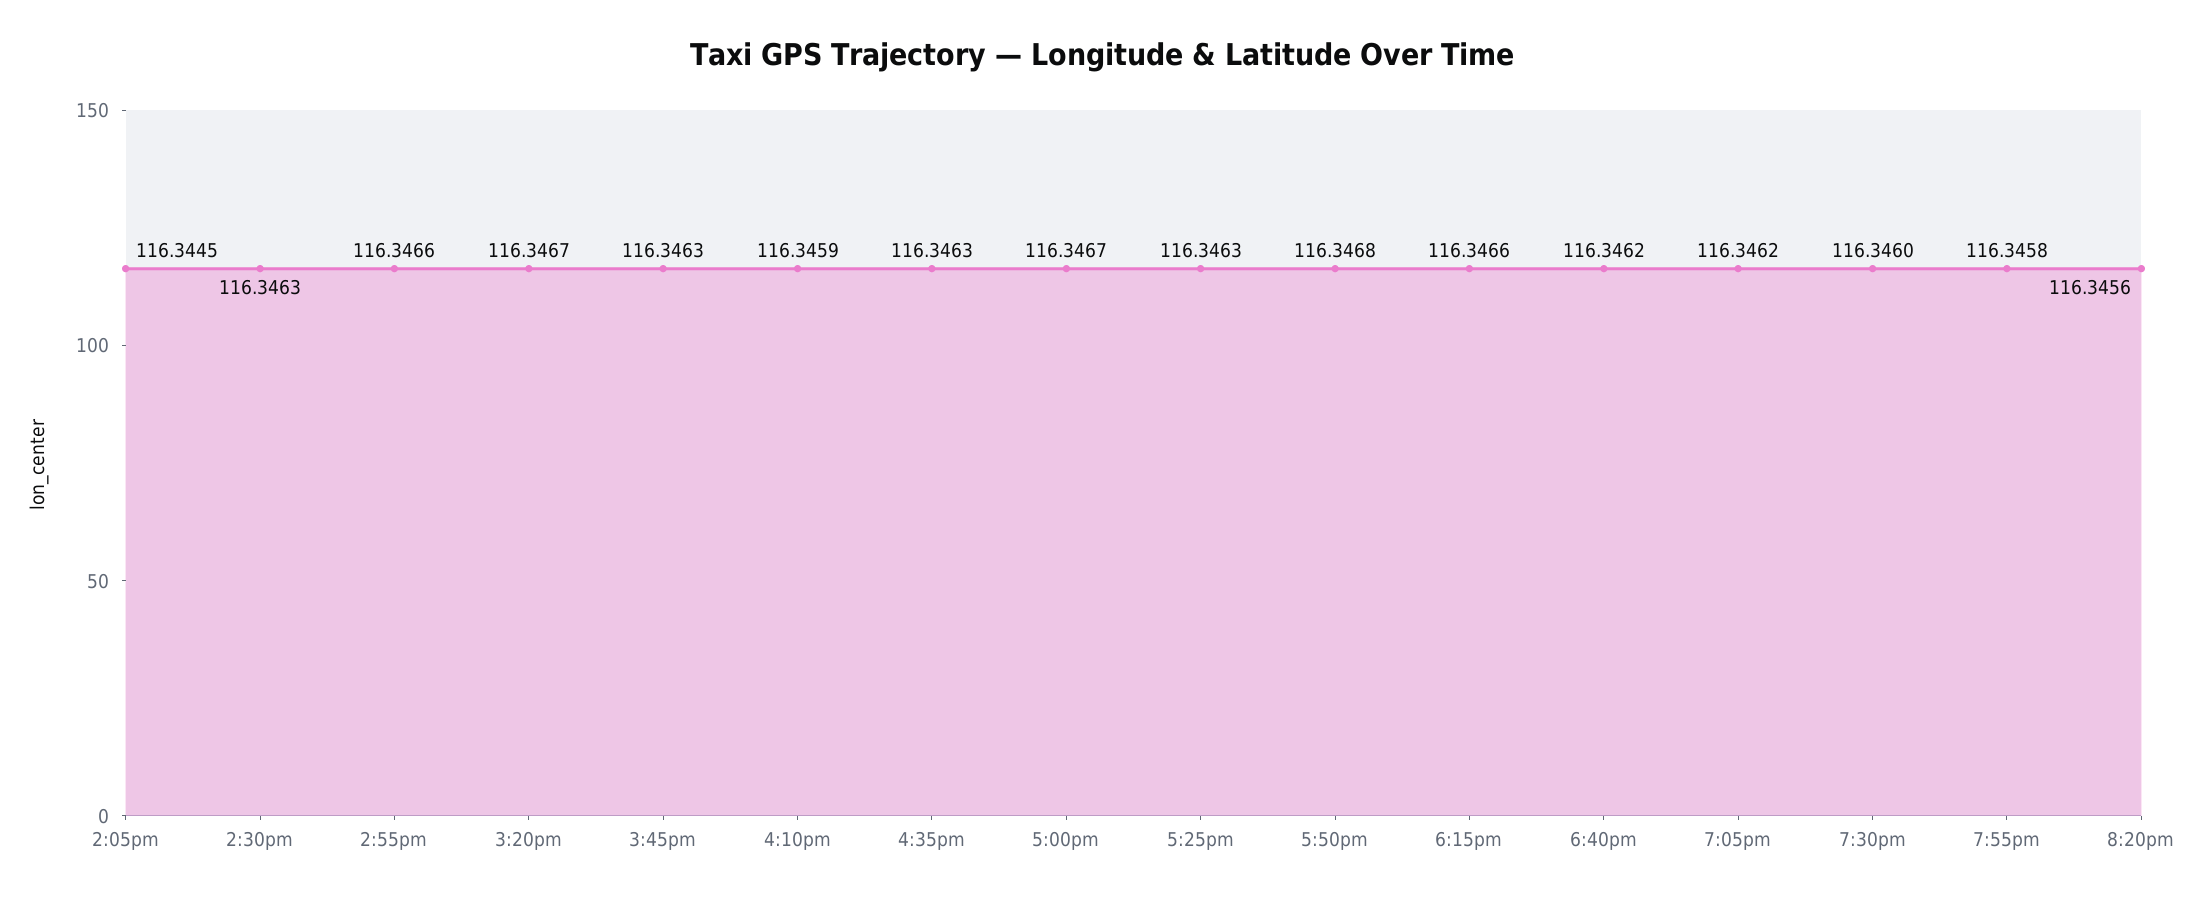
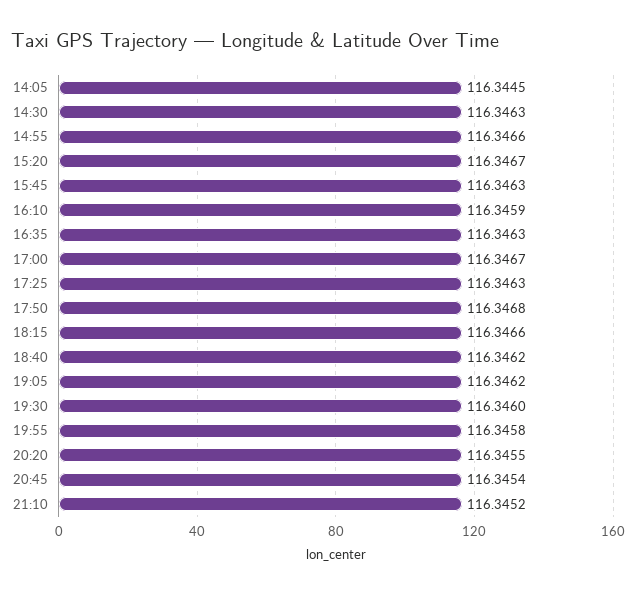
8:20pm: 116.3456 -> 116.3455
20:45: none -> 116.3454
21:10: none -> 116.3452

